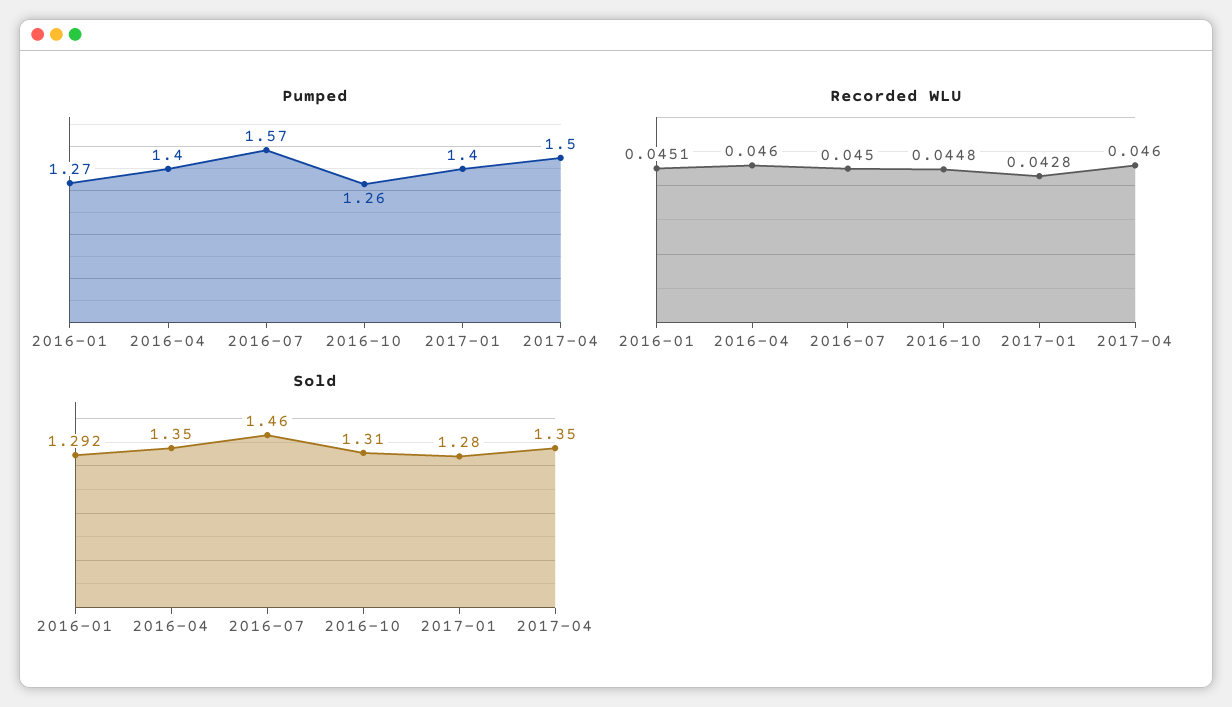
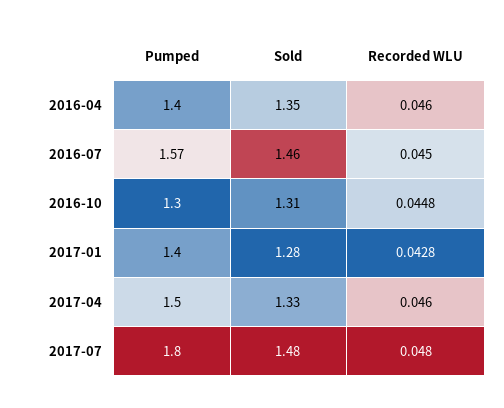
Pumped, 2016-01: 1.27 -> none
Pumped, 2016-10: 1.26 -> 1.3
Recorded WLU, 2016-01: 0.0451 -> none
Sold, 2016-01: 1.292 -> none
Sold, 2017-04: 1.35 -> 1.33
Pumped, 2017-07: none -> 1.8
Sold, 2017-07: none -> 1.48
Recorded WLU, 2017-07: none -> 0.048

